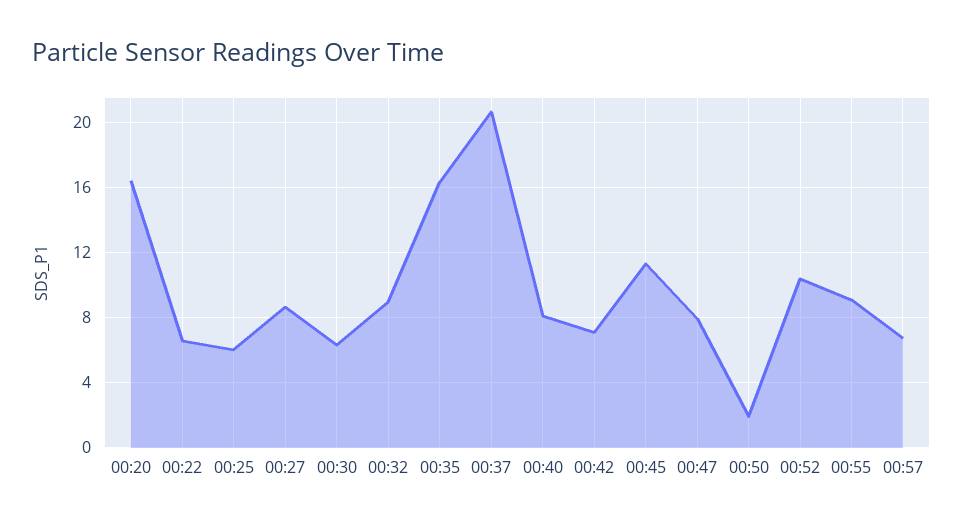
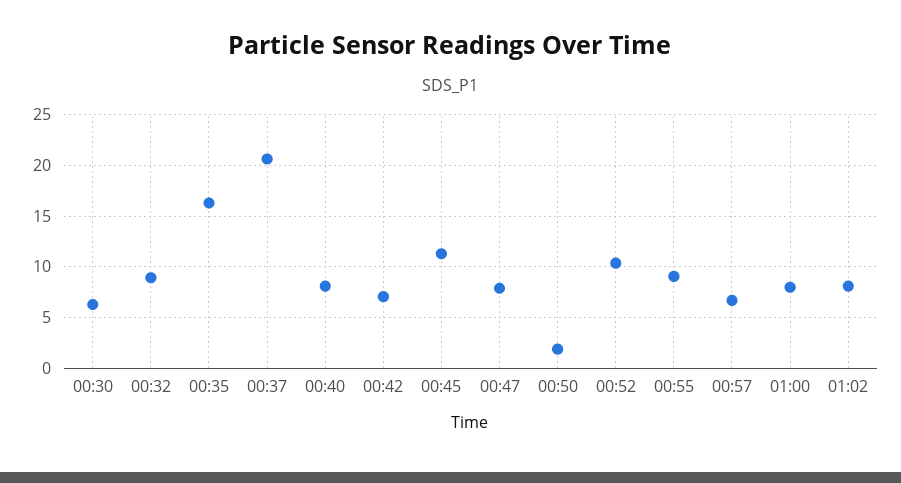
00:20: 16.5 -> none
00:22: 6.5 -> none
00:25: 6 -> none
00:27: 8.5 -> none
01:00: none -> 8
01:02: none -> 8

